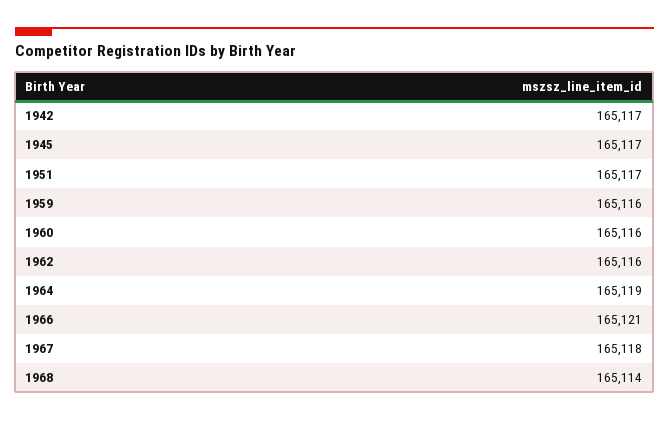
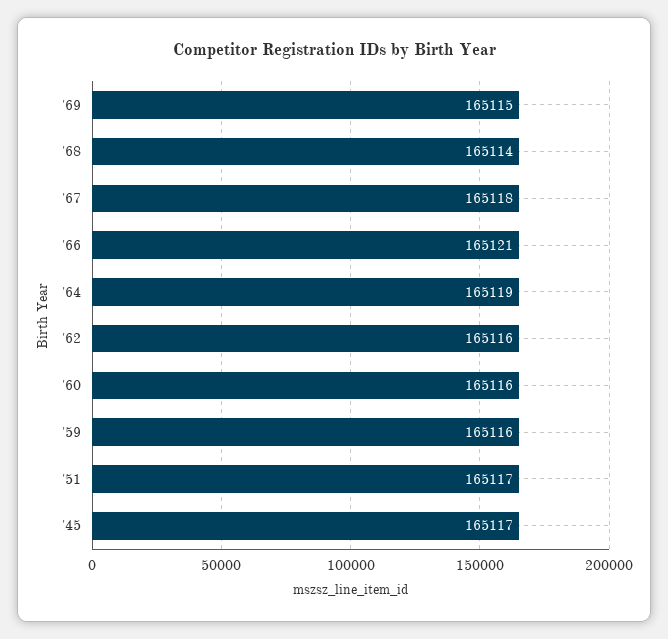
1942: 165117 -> none
'69: none -> 165115

